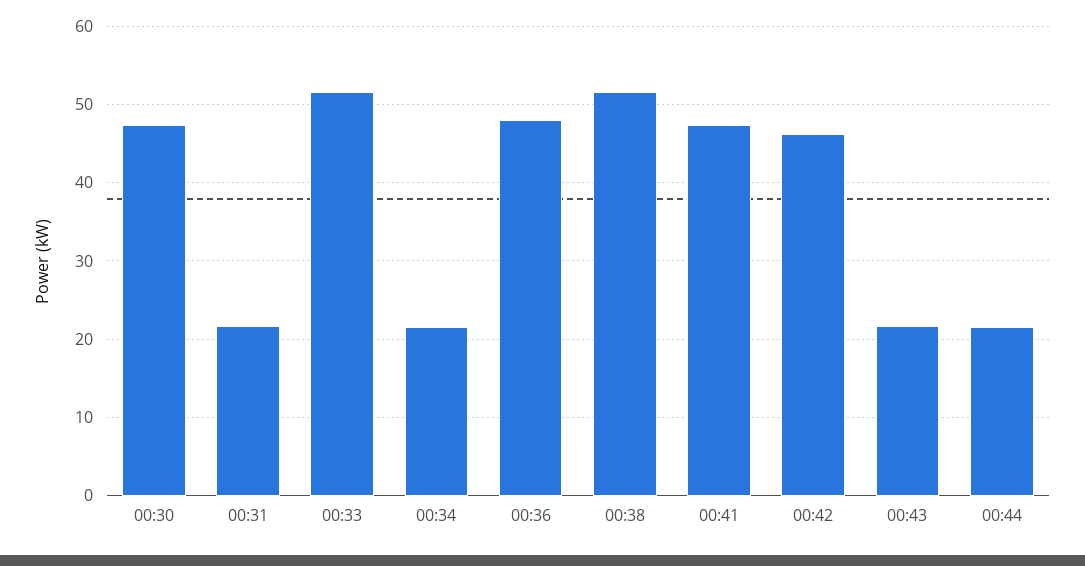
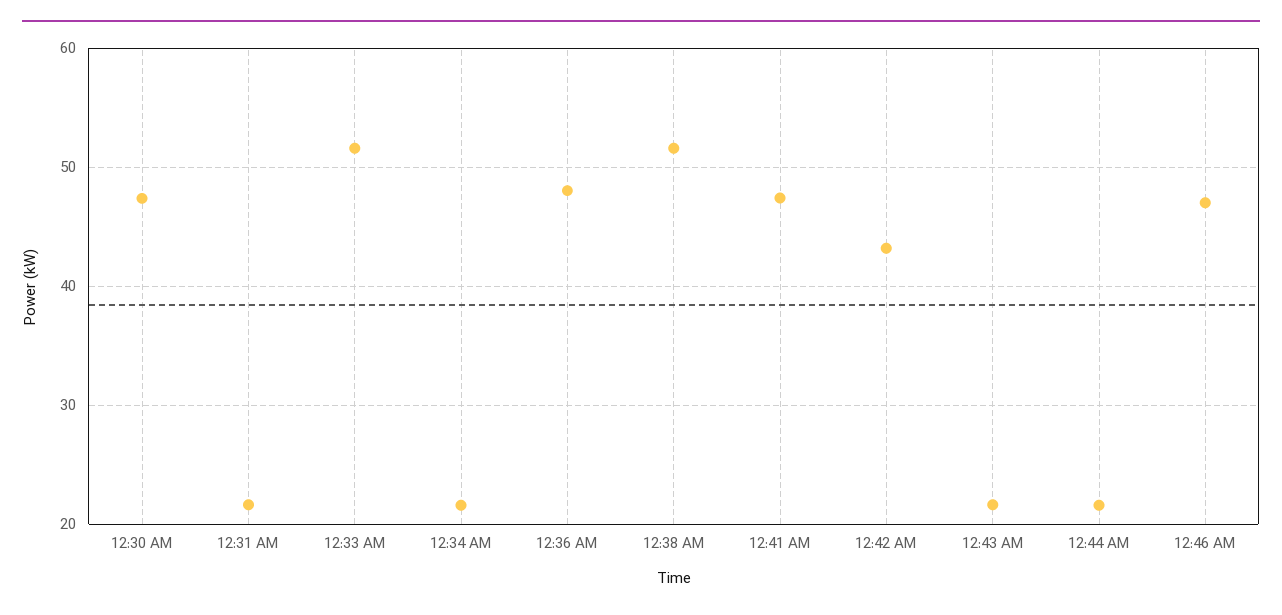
00:42: 46 -> 43
12:46 AM: none -> 47

